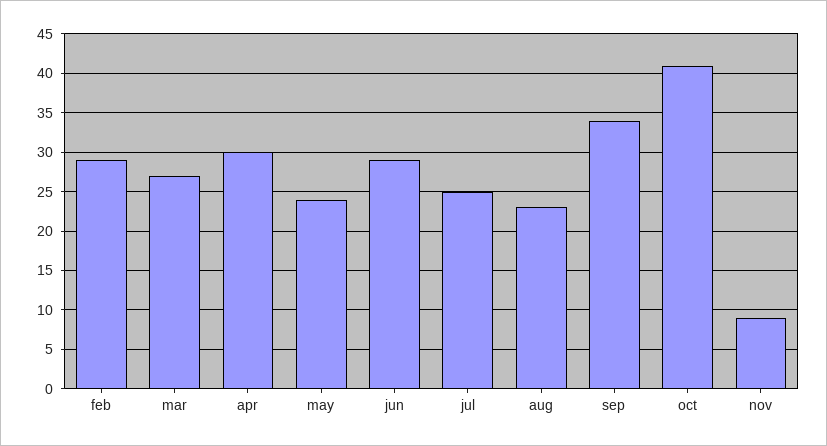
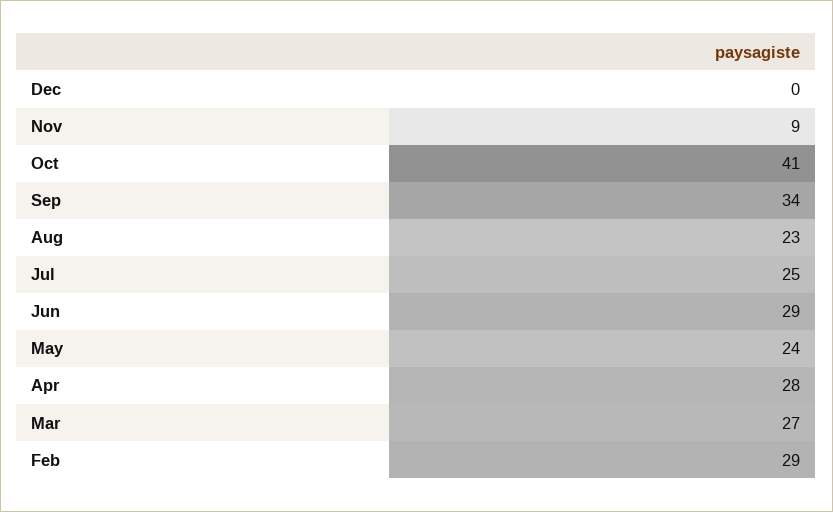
apr: 30 -> 28
Dec: none -> 0

